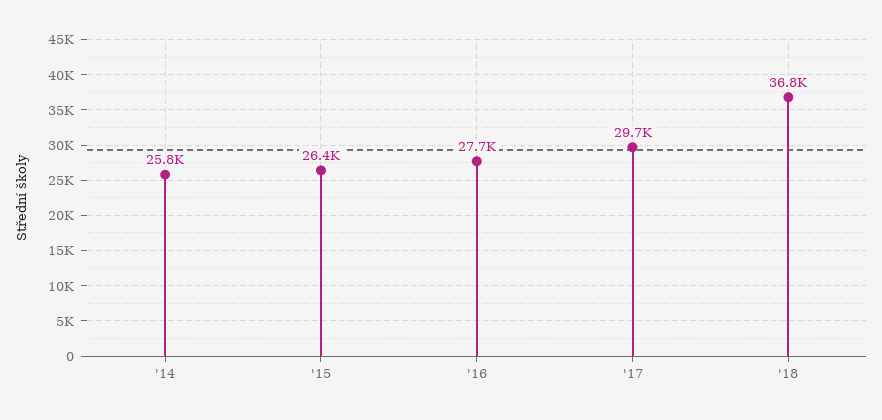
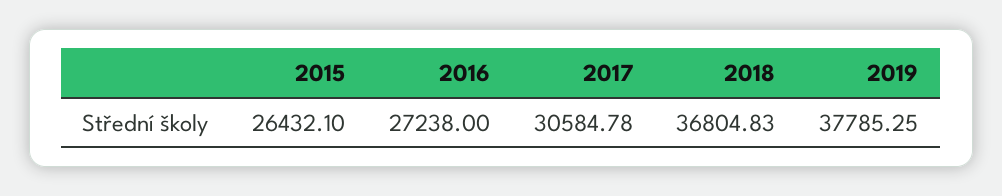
'14: 25800 -> none
'16: 27700 -> 27238
'17: 29700 -> 30584.78
2019: none -> 37785.25

